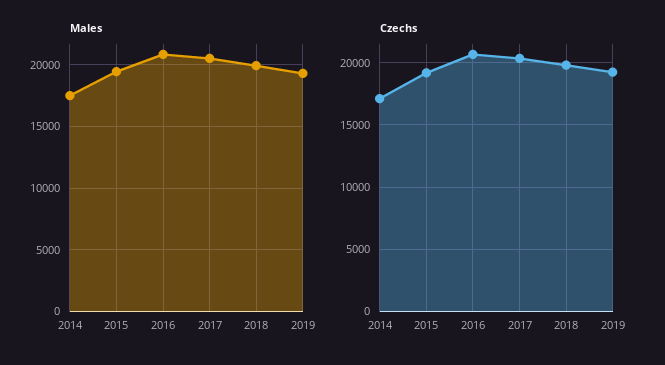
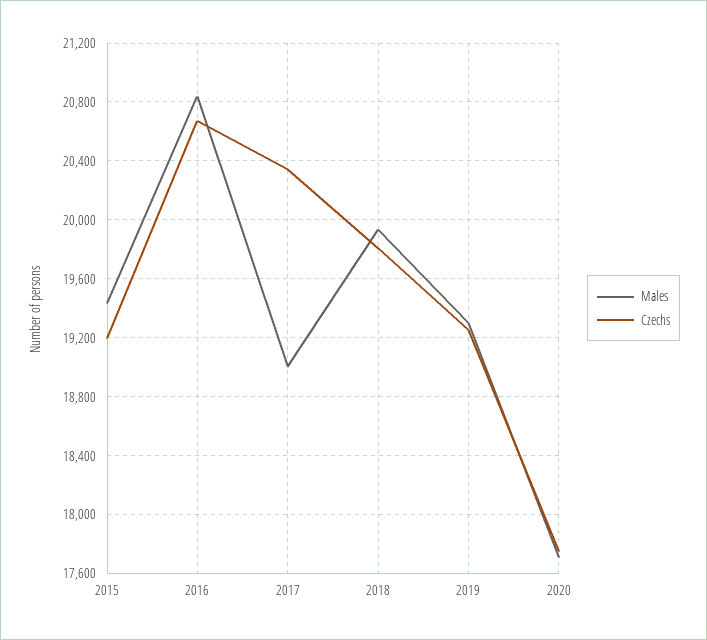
Males, 2014: 17500 -> none
Males, 2017: 20500 -> 19000
Czechs, 2014: 17000 -> none
Males, 2020: none -> 17700
Czechs, 2020: none -> 17750

